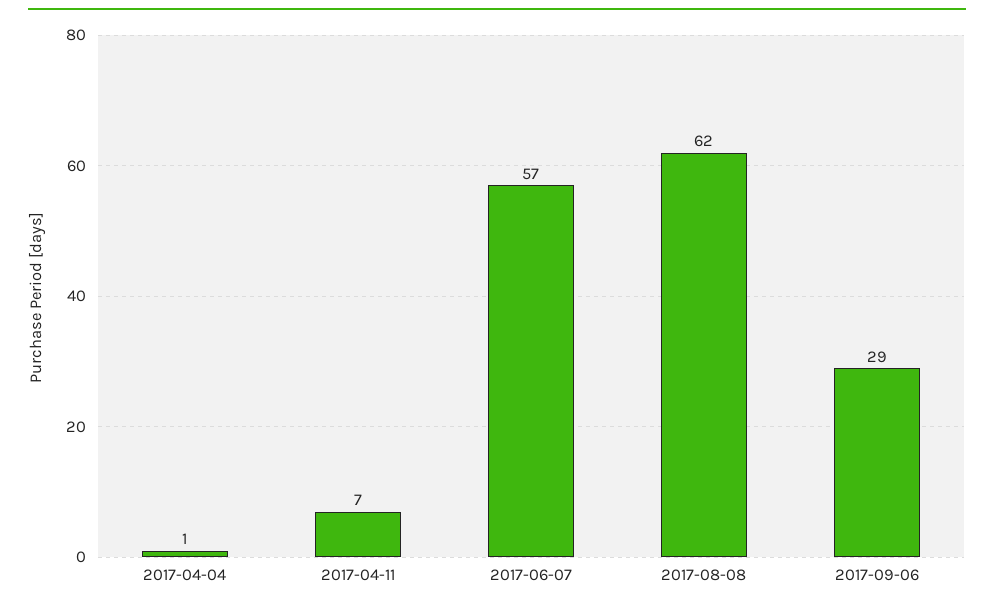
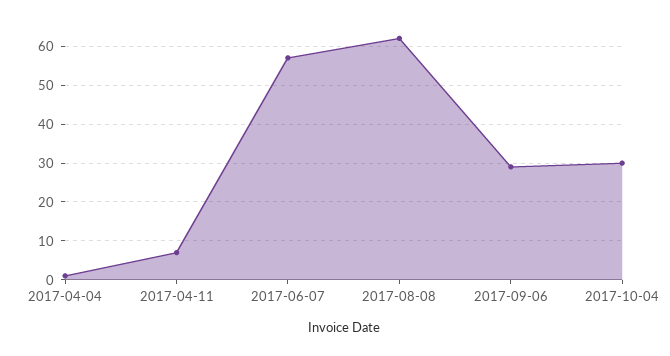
2017-10-04: none -> 30

